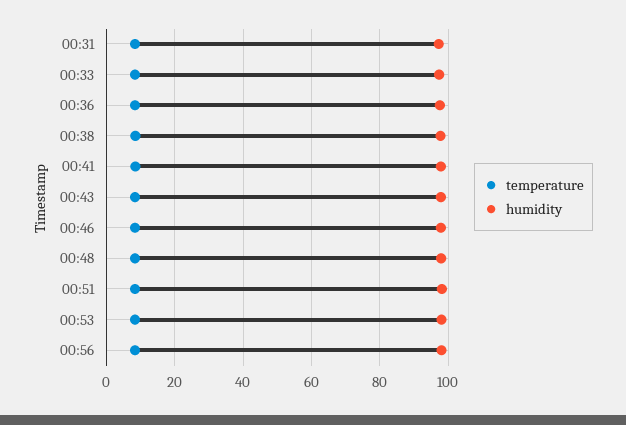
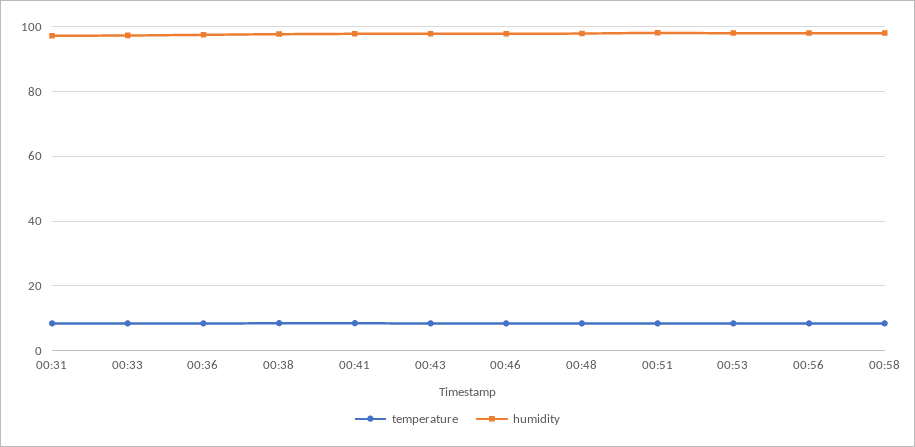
temperature, 00:58: none -> 8
humidity, 00:58: none -> 98

